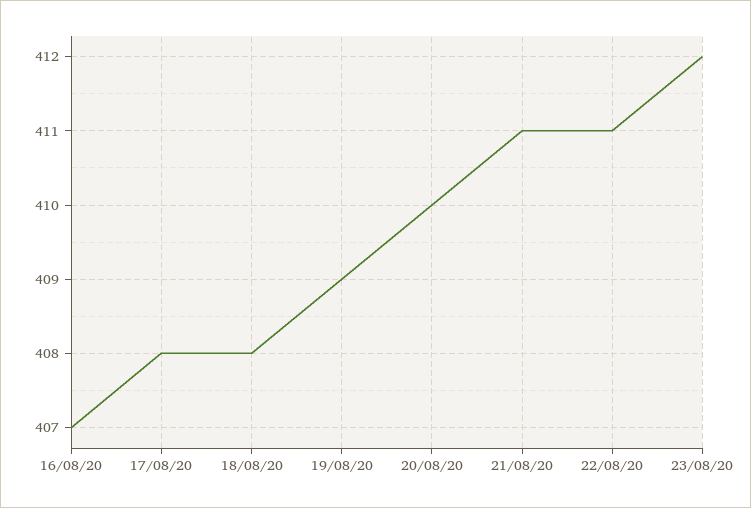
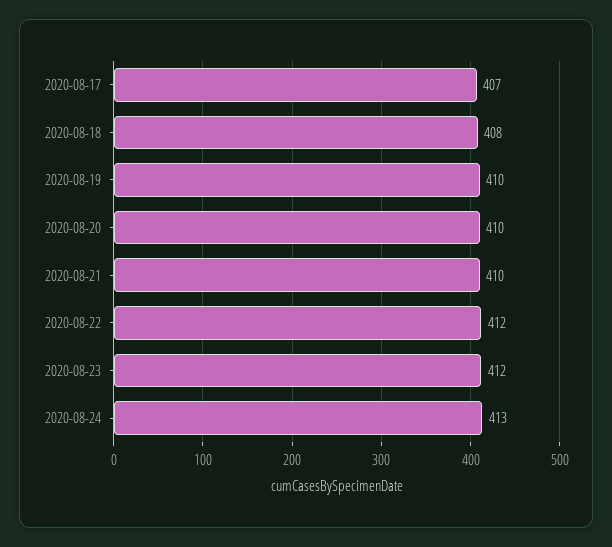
16/08/20: 407 -> none
17/08/20: 408 -> 407
19/08/20: 409 -> 410
21/08/20: 411 -> 410
22/08/20: 411 -> 412
2020-08-24: none -> 413

